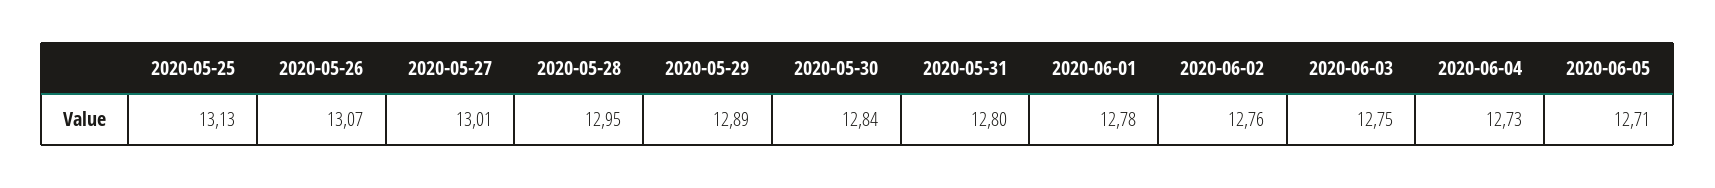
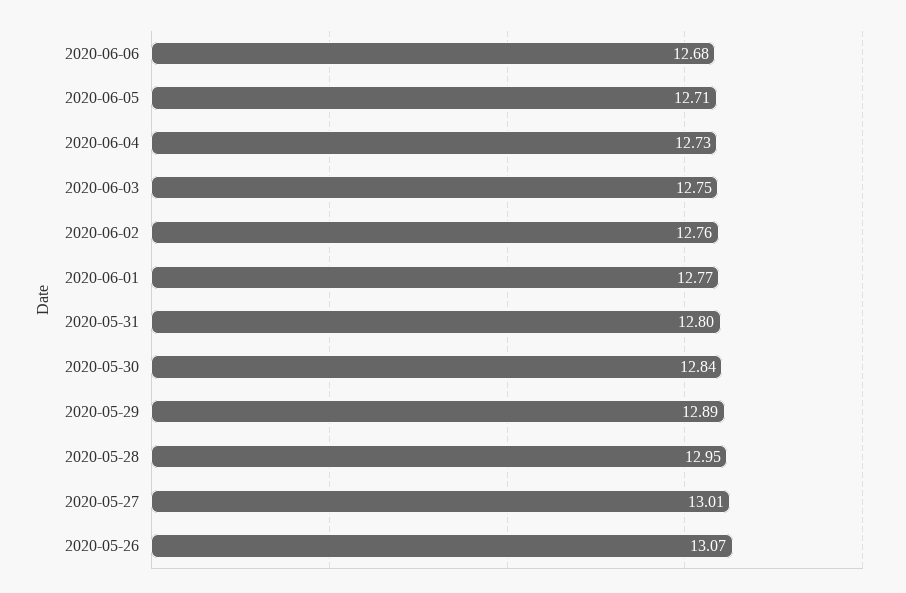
2020-05-25: 13.13 -> none
2020-06-01: 12.78 -> 12.77
2020-06-06: none -> 12.68

